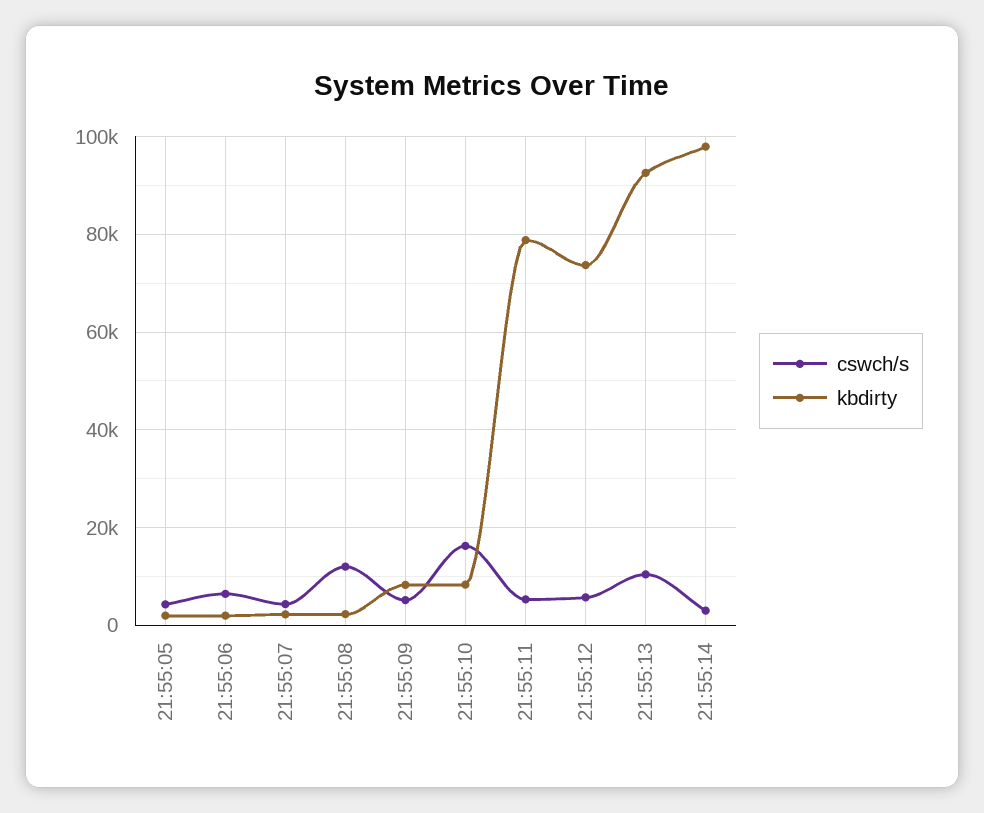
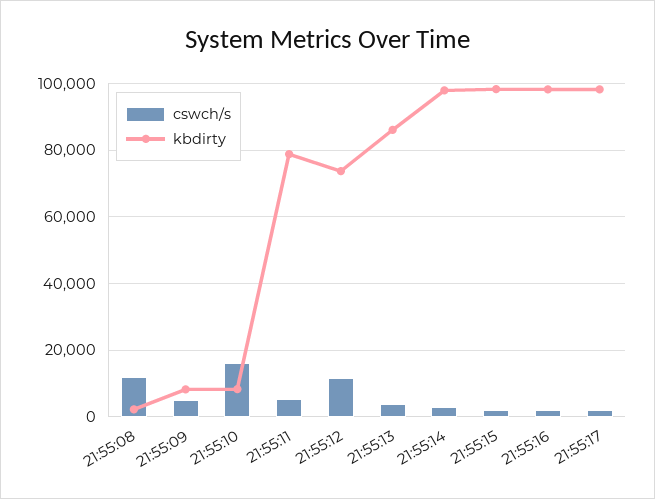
cswch/s, 21:55:05: 4000 -> none
kbdirty, 21:55:05: 2000 -> none
cswch/s, 21:55:06: 6000 -> none
kbdirty, 21:55:06: 2000 -> none
cswch/s, 21:55:07: 4000 -> none
kbdirty, 21:55:07: 2000 -> none
cswch/s, 21:55:12: 6000 -> 12000
cswch/s, 21:55:13: 10000 -> 4000
kbdirty, 21:55:13: 92000 -> 86000
cswch/s, 21:55:15: none -> 2000
kbdirty, 21:55:15: none -> 98000
cswch/s, 21:55:16: none -> 2000
kbdirty, 21:55:16: none -> 98000
cswch/s, 21:55:17: none -> 2000
kbdirty, 21:55:17: none -> 98000

